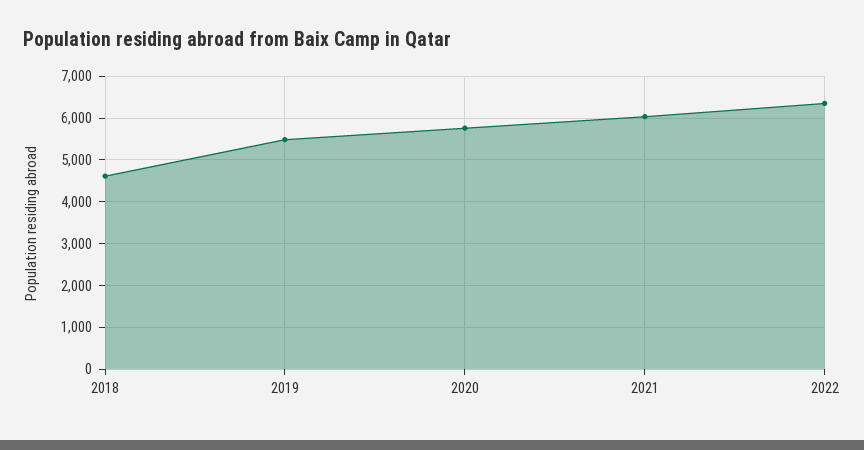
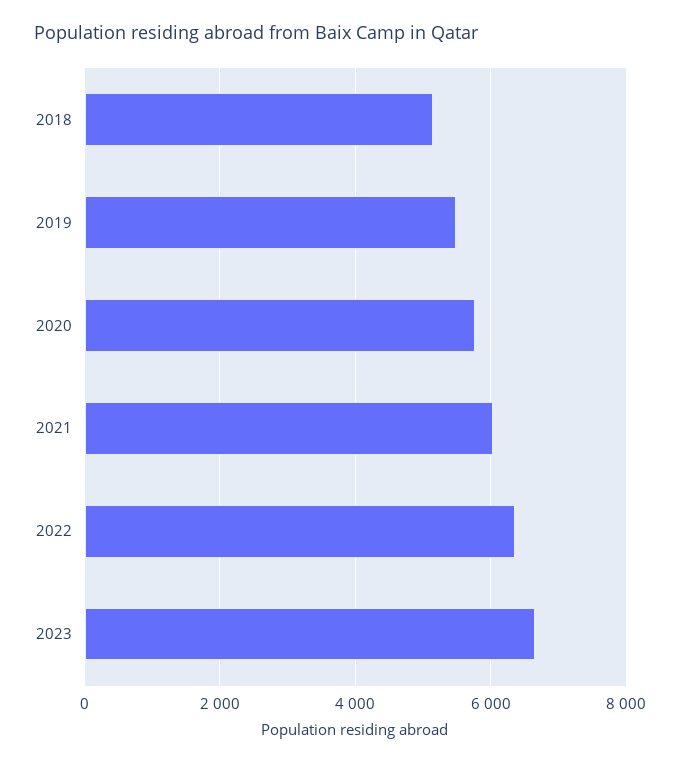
2018: 4600 -> 5200
2023: none -> 6600

